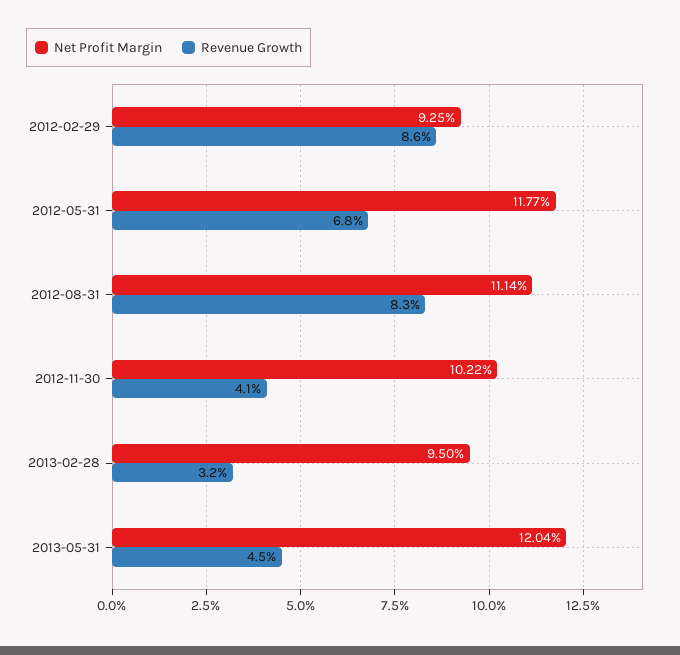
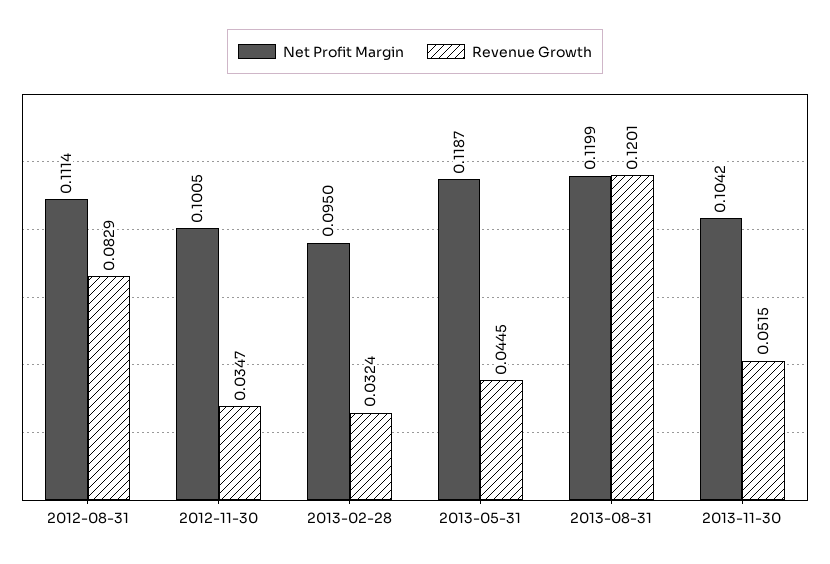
Net Profit Margin, 2012-02-29: 0.0925 -> none
Revenue Growth, 2012-02-29: 0.086 -> none
Net Profit Margin, 2012-05-31: 0.1177 -> none
Revenue Growth, 2012-05-31: 0.068 -> none
Net Profit Margin, 2012-11-30: 0.1022 -> 0.1005
Revenue Growth, 2012-11-30: 0.041 -> 0.0347
Net Profit Margin, 2013-05-31: 0.1204 -> 0.1187
Net Profit Margin, 2013-08-31: none -> 0.1199
Revenue Growth, 2013-08-31: none -> 0.1201
Net Profit Margin, 2013-11-30: none -> 0.1042
Revenue Growth, 2013-11-30: none -> 0.0515

